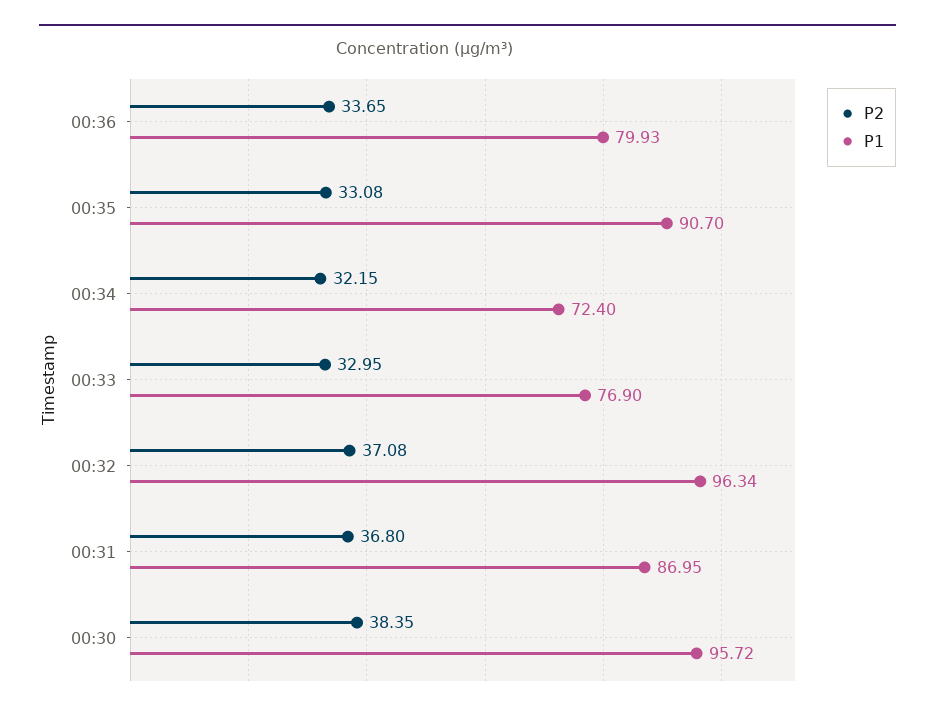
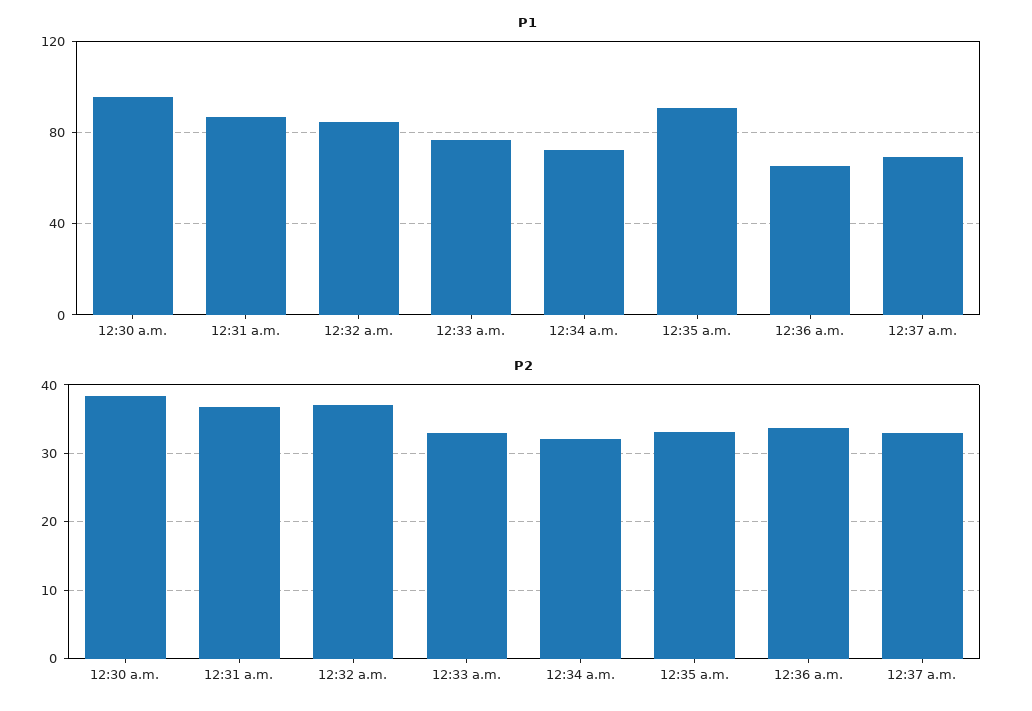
P1, 00:36: 79.93 -> 65
P1, 00:32: 96.34 -> 85
P1, 12:37 a.m.: none -> 70
P2, 12:37 a.m.: none -> 33

